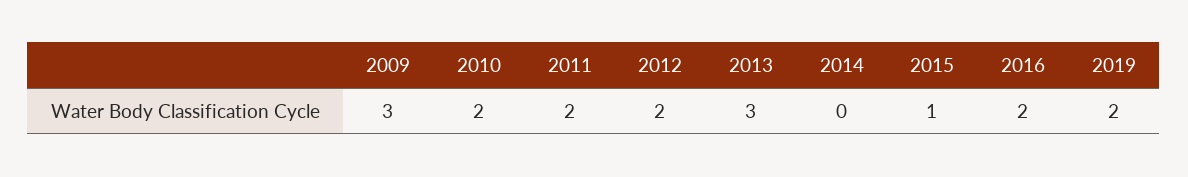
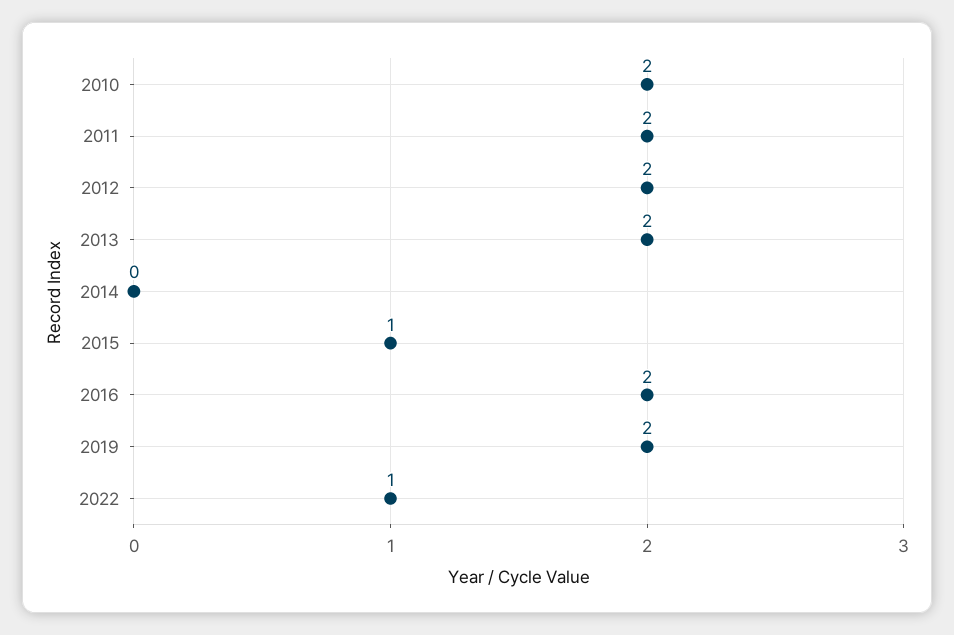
2009: 3 -> none
2013: 3 -> 2
2022: none -> 1

